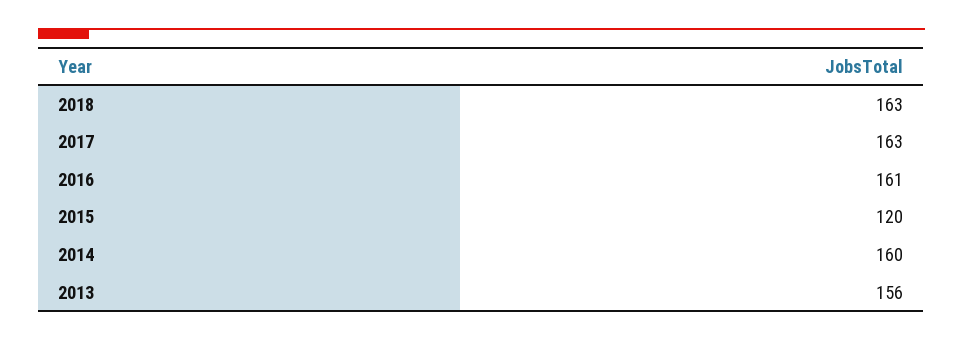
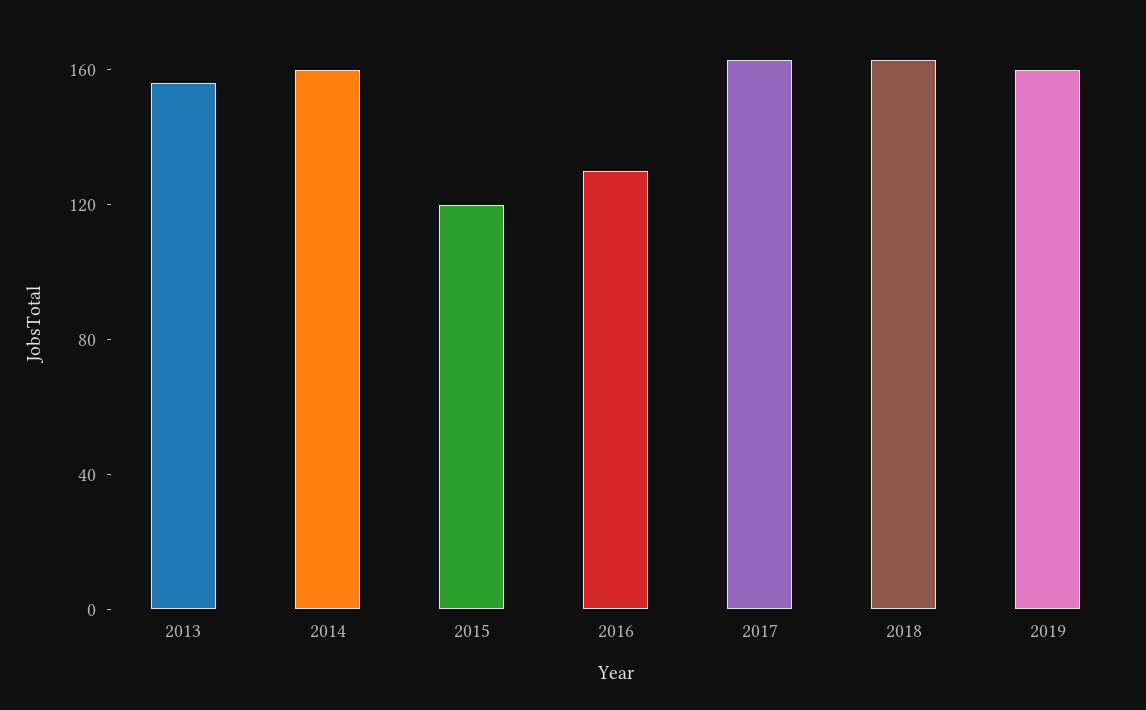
2016: 161 -> 130
2019: none -> 160

